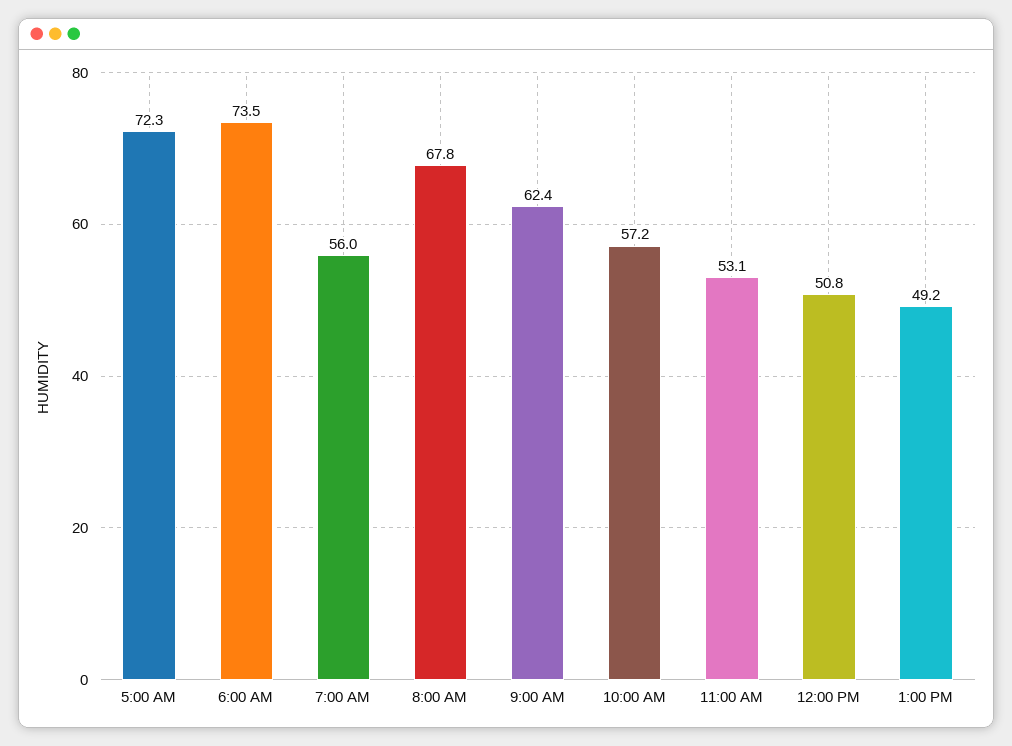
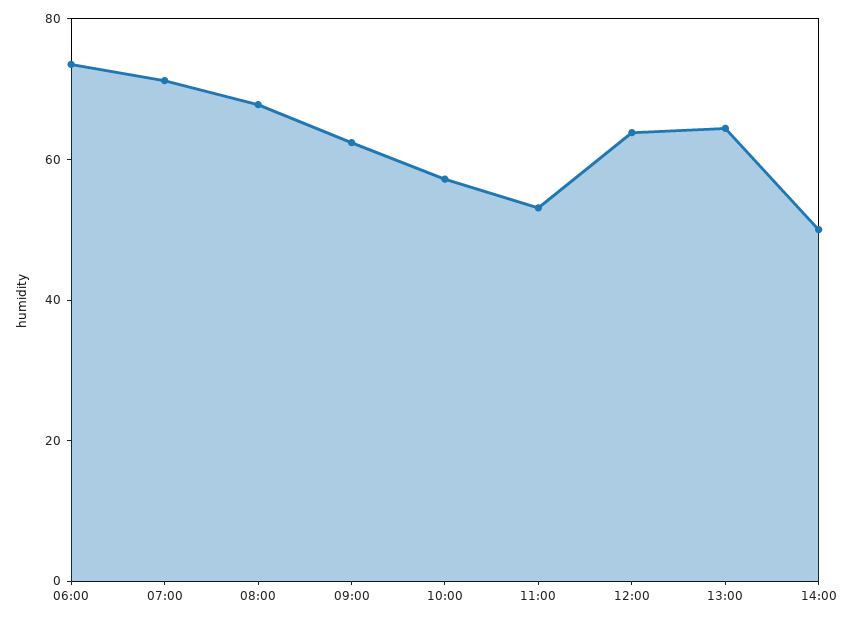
5:00 AM: 72.3 -> none
7:00 AM: 56 -> 70
12:00 PM: 50.8 -> 65
1:00 PM: 49.2 -> 65
14:00: none -> 50

